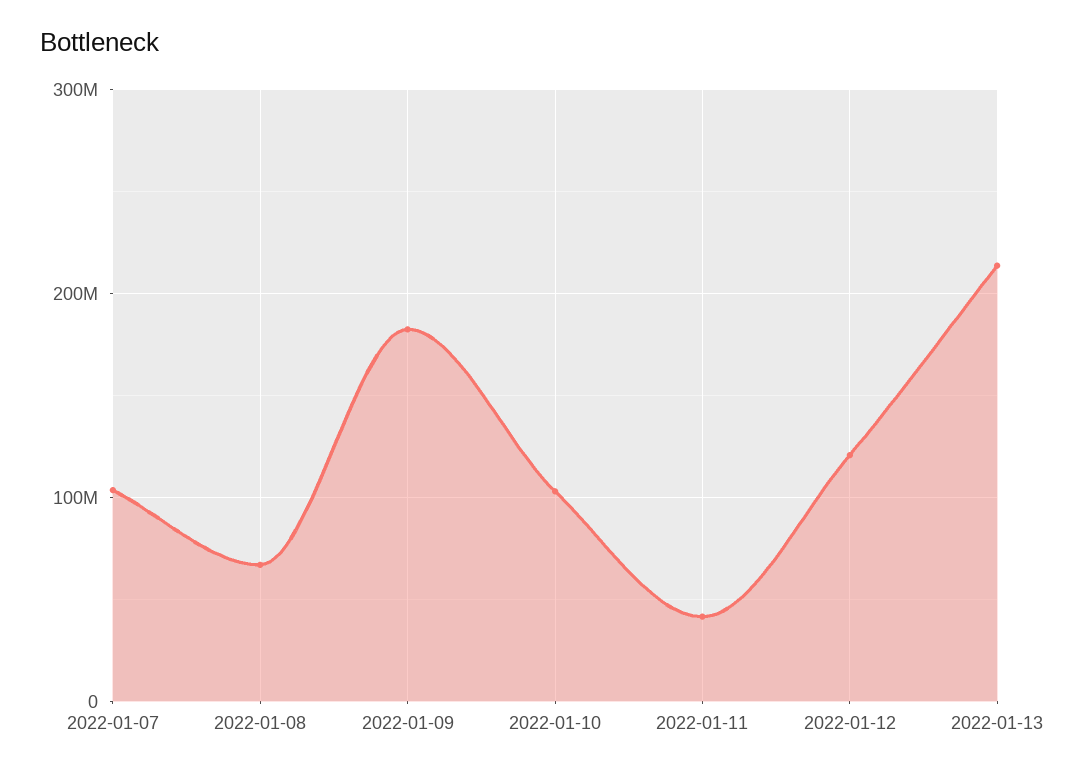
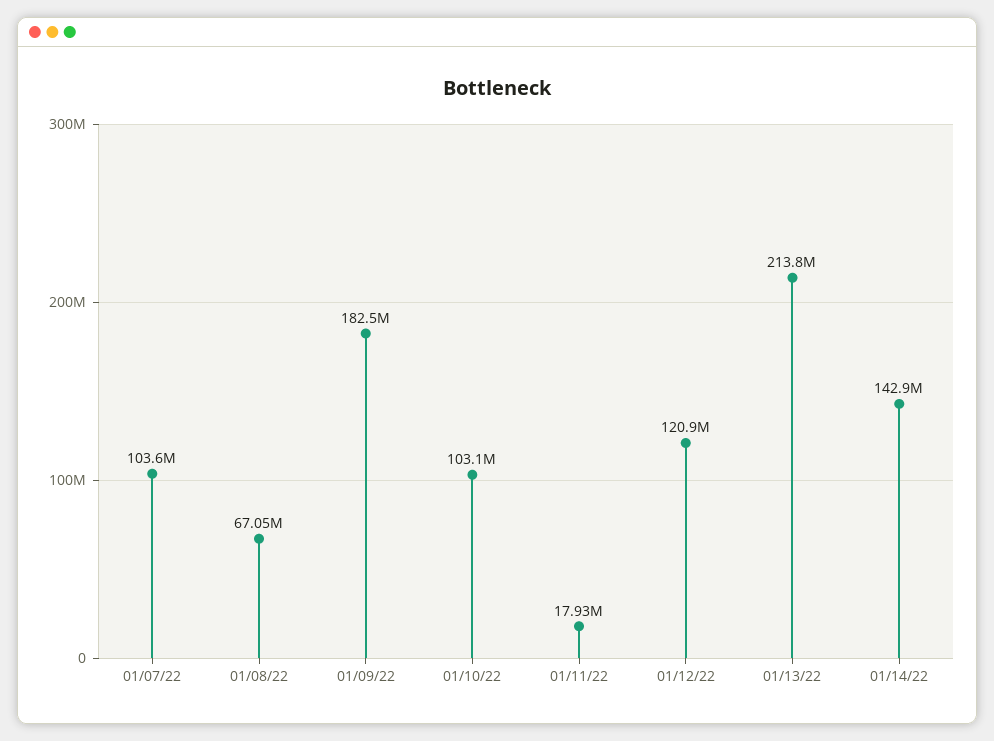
2022-01-11: 40000000 -> 17930000
01/14/22: none -> 142900000

